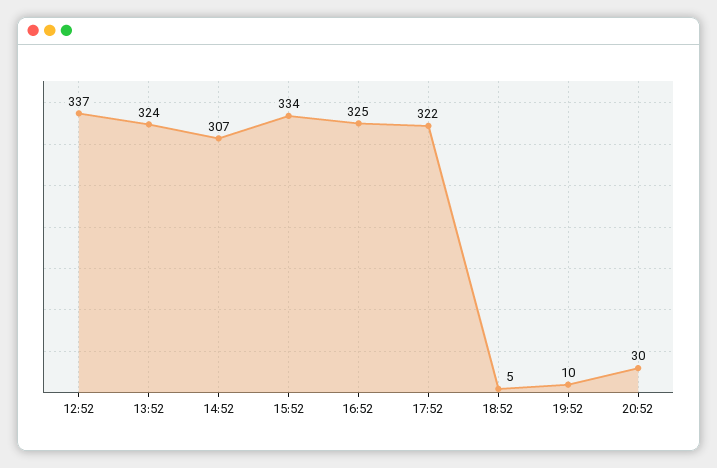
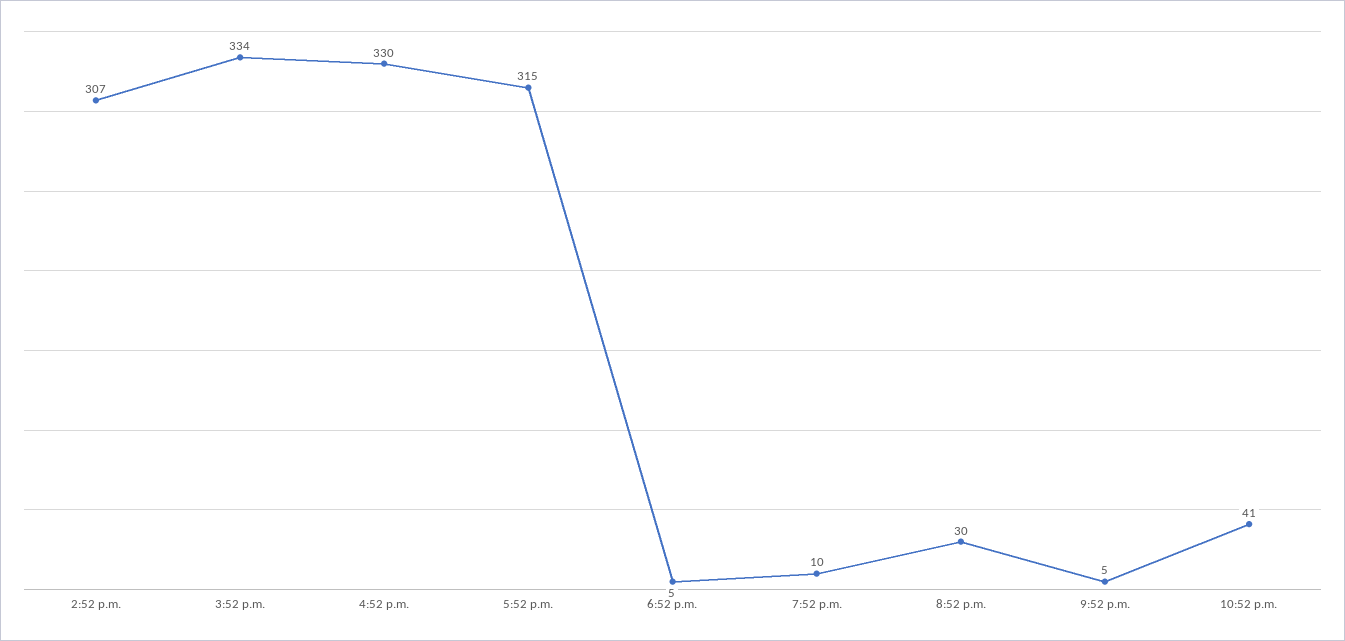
12:52: 337 -> none
13:52: 324 -> none
16:52: 325 -> 330
17:52: 322 -> 315
9:52 p.m.: none -> 5
10:52 p.m.: none -> 41

